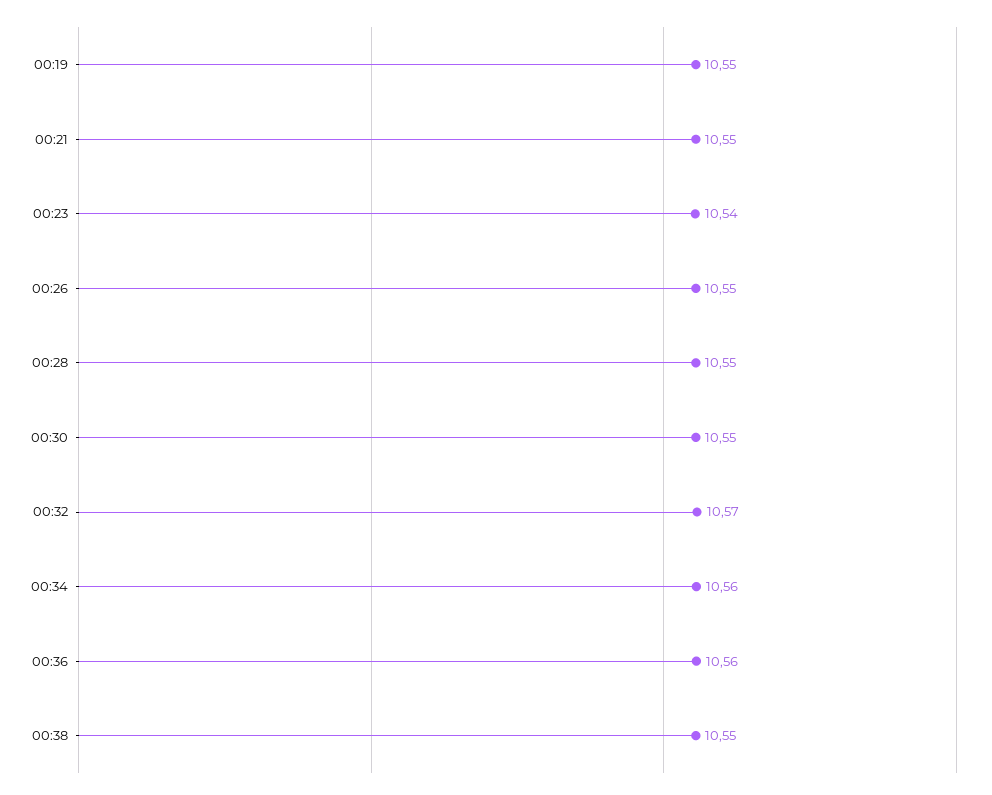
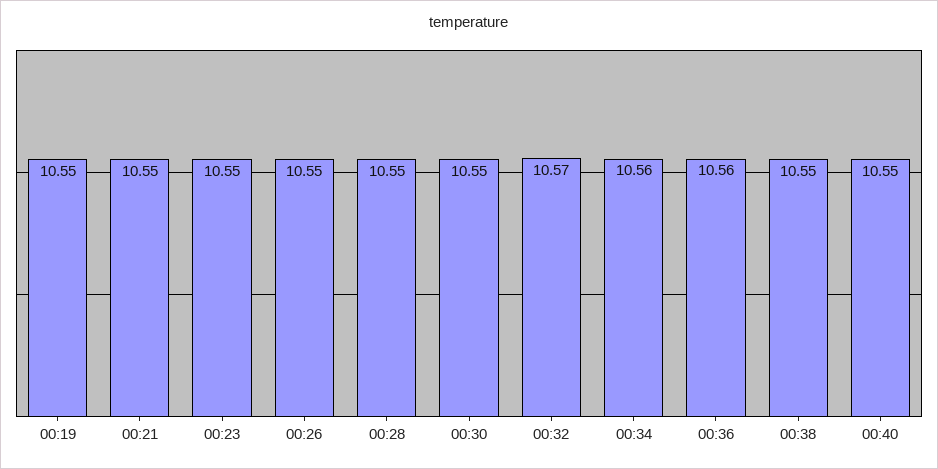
00:23: 10.54 -> 10.55
00:40: none -> 10.55

